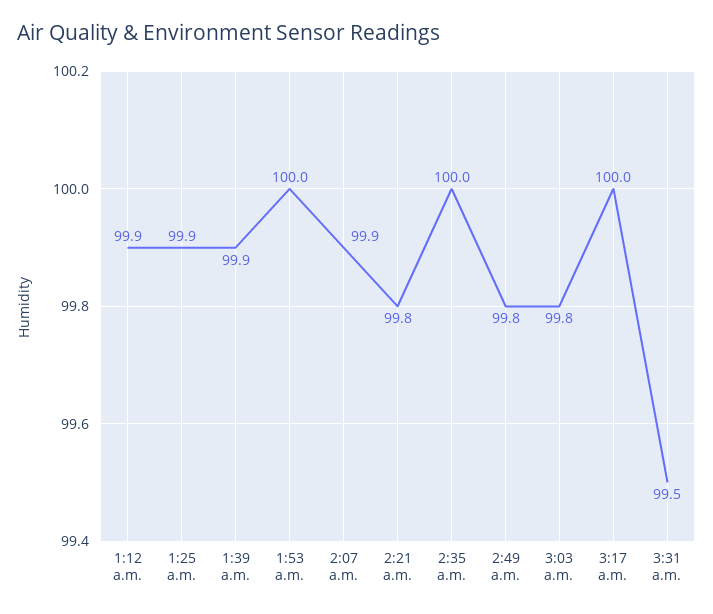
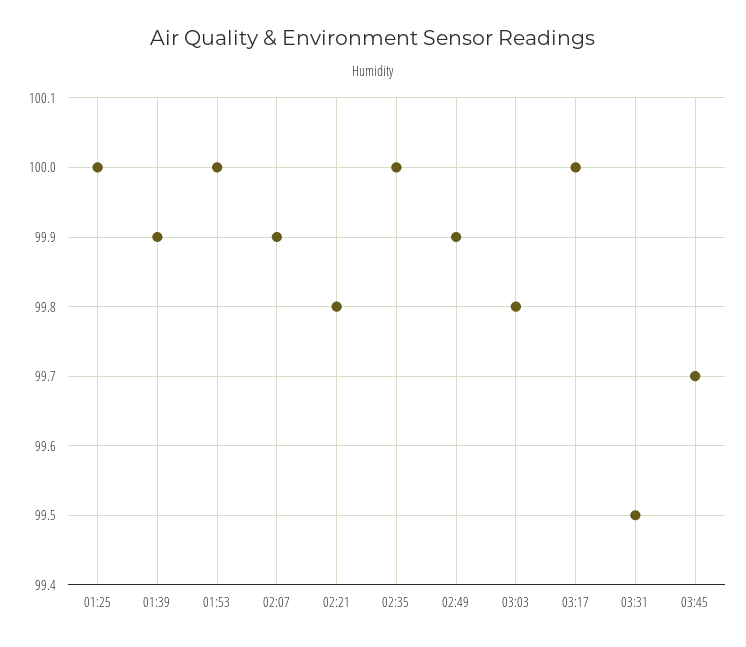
1:12 a.m.: 99.9 -> none
1:25 a.m.: 99.9 -> 100
2:49 a.m.: 99.8 -> 99.9
03:45: none -> 99.7

